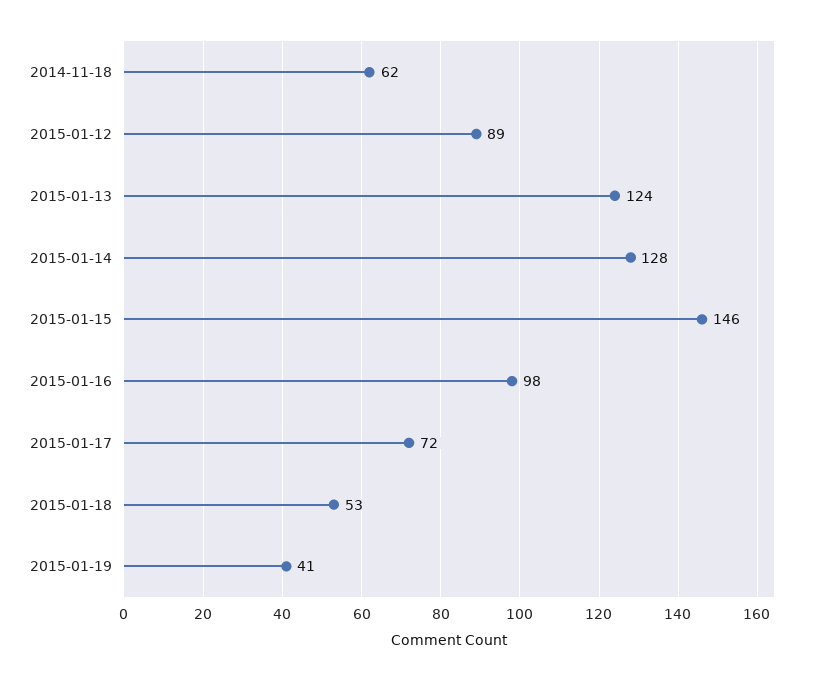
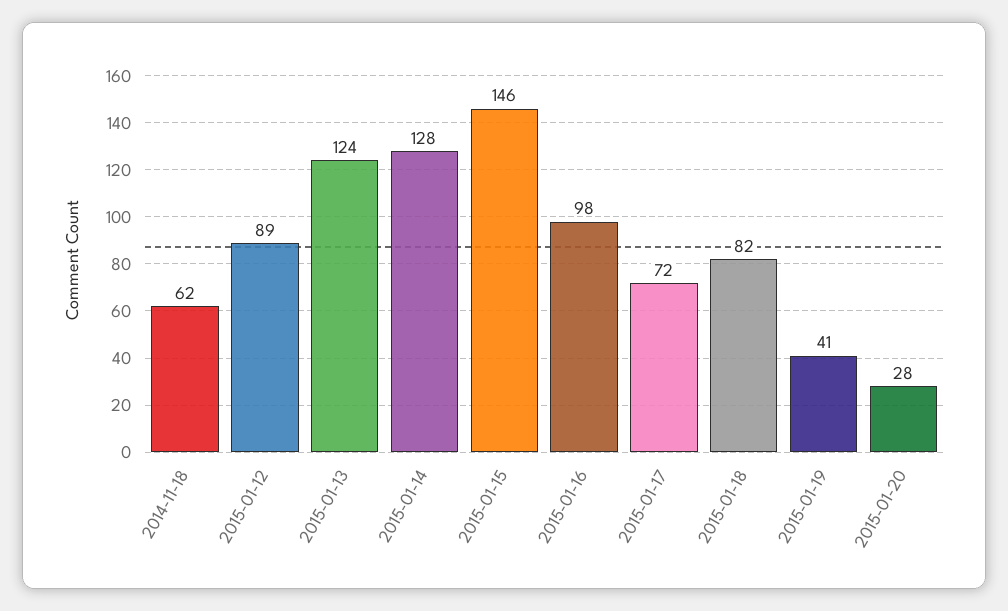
2015-01-18: 53 -> 82
2015-01-20: none -> 28

